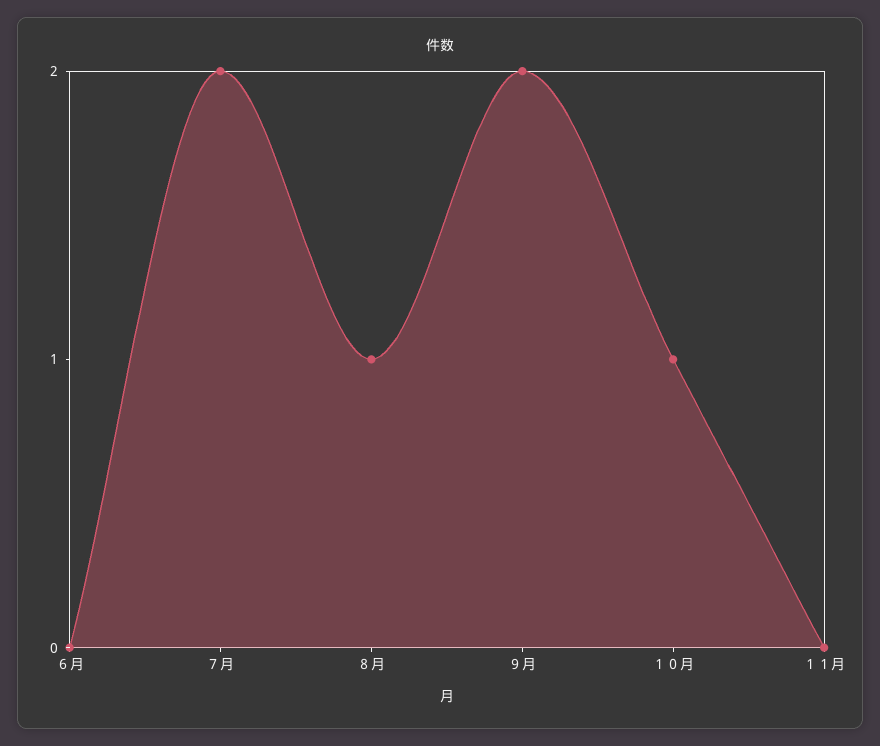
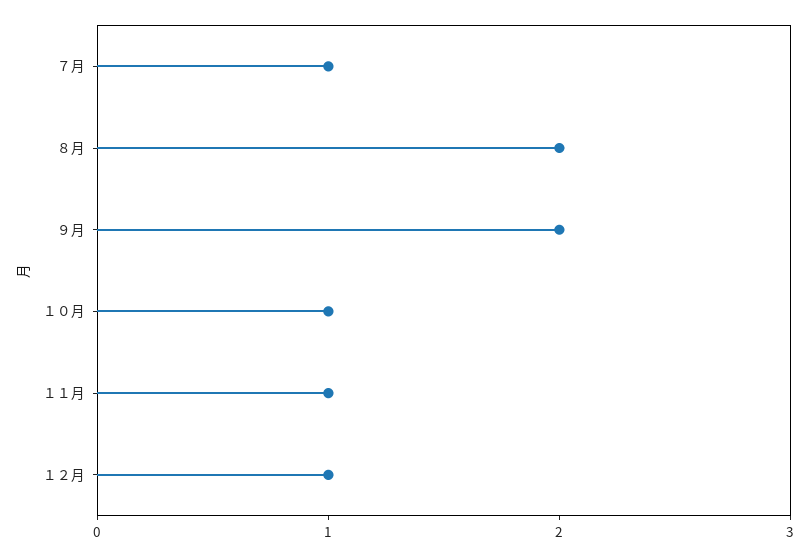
６月: 0 -> none
７月: 2 -> 1
８月: 1 -> 2
１１月: 0 -> 1
１２月: none -> 1

